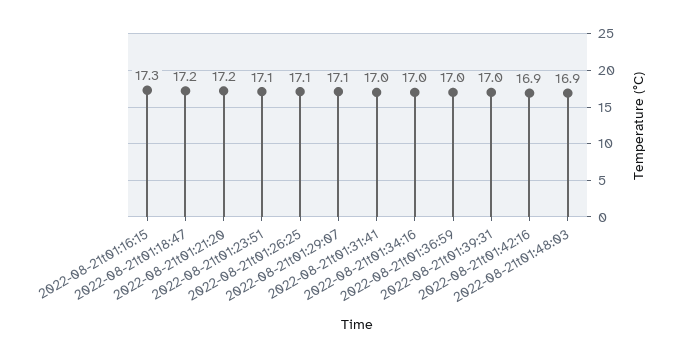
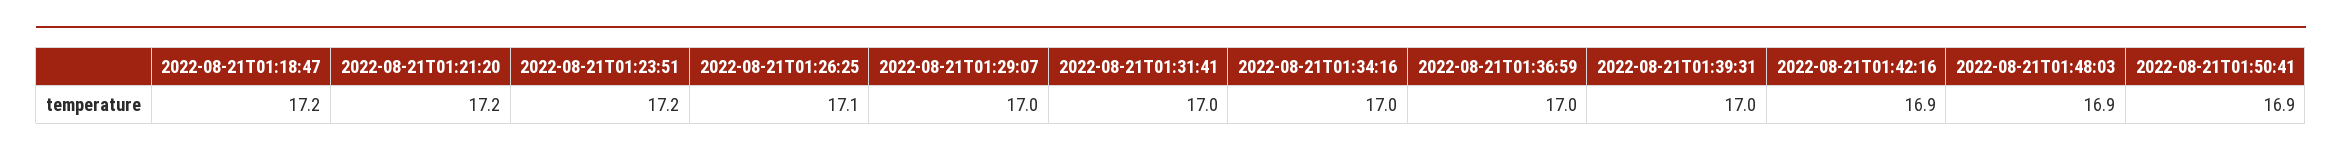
2022-08-21t01:16:15: 17.3 -> none
2022-08-21t01:23:51: 17.1 -> 17.2
2022-08-21t01:29:07: 17.1 -> 17
2022-08-21T01:50:41: none -> 16.9

